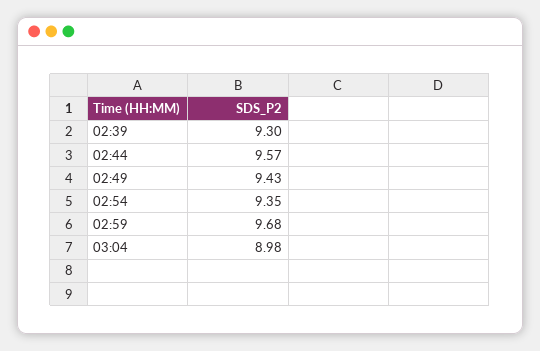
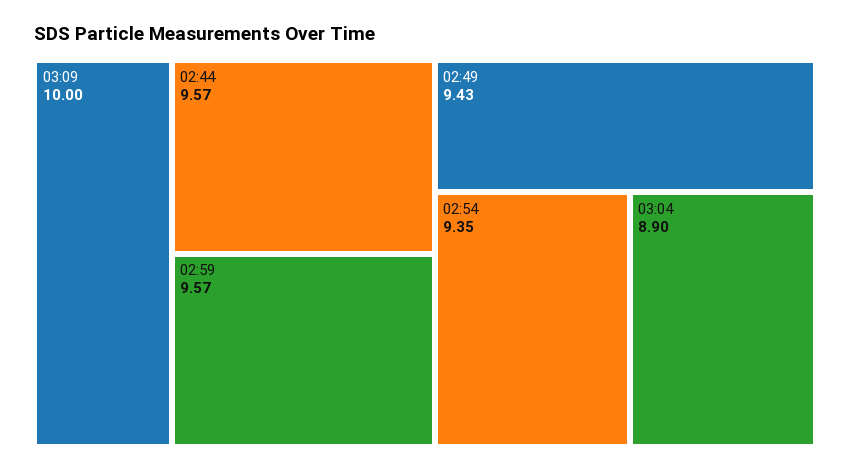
02:39: 9.3 -> none
02:59: 9.68 -> 9.57
03:04: 8.98 -> 8.9
03:09: none -> 10

